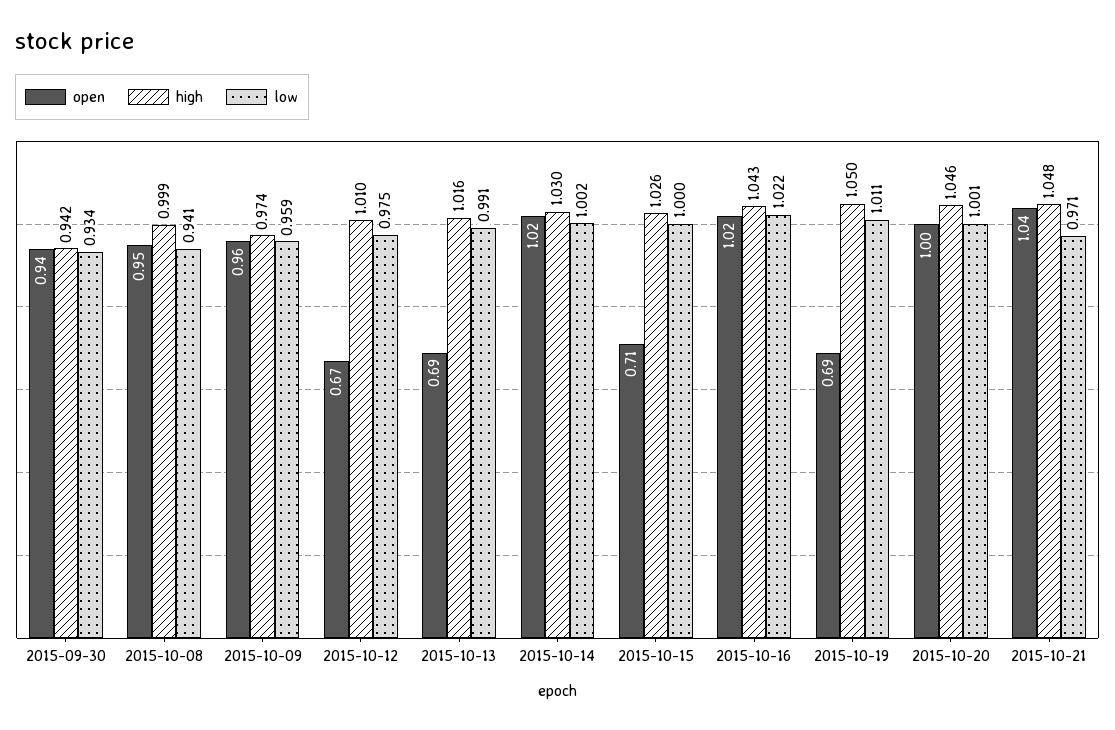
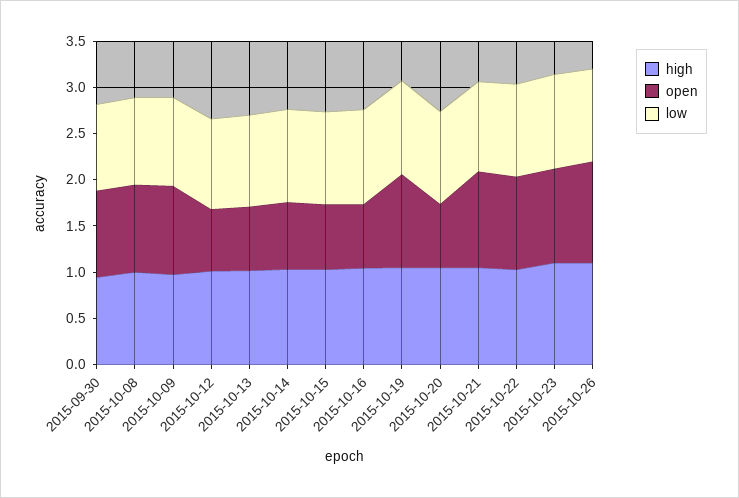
open, 2015-10-14: 1.02 -> 0.7
open, 2015-10-16: 1.02 -> 0.7
open, 2015-10-19: 0.69 -> 1
open, 2015-10-20: 1 -> 0.7
high, 2015-10-22: none -> 1
open, 2015-10-22: none -> 1
low, 2015-10-22: none -> 1
high, 2015-10-23: none -> 1.1
open, 2015-10-23: none -> 1
low, 2015-10-23: none -> 1
high, 2015-10-26: none -> 1.1
open, 2015-10-26: none -> 1.1
low, 2015-10-26: none -> 1

